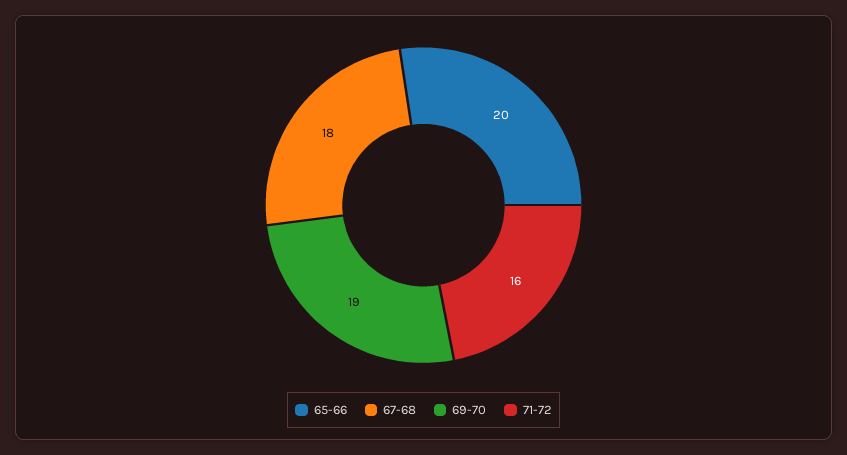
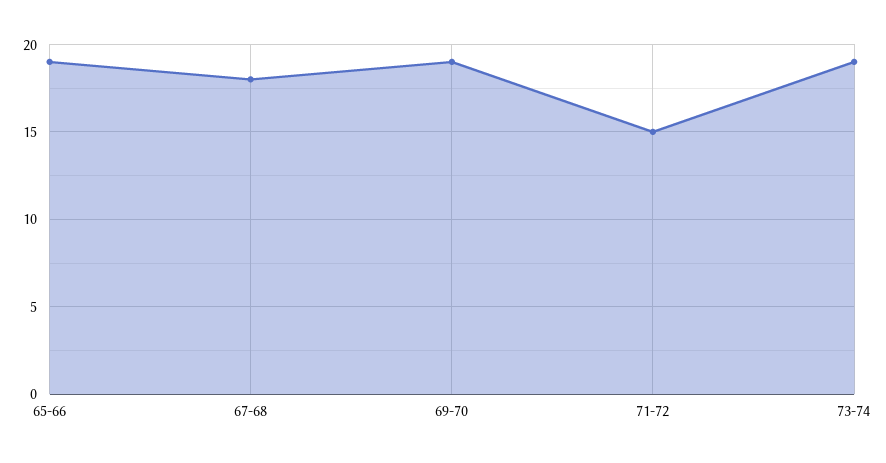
65-66: 20 -> 19
71-72: 16 -> 15
73-74: none -> 19

